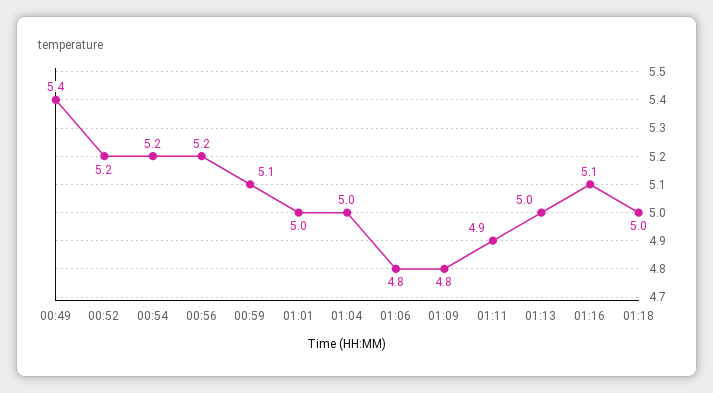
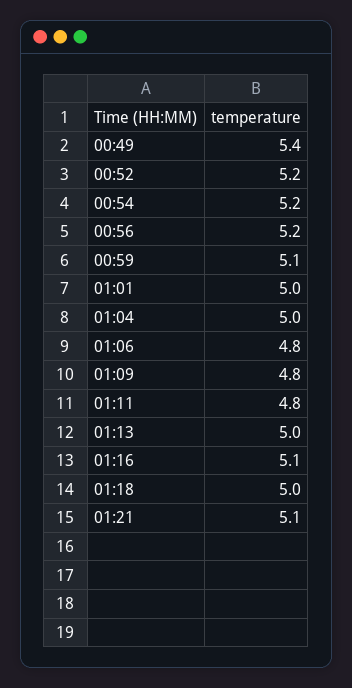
01:11: 4.9 -> 4.8
01:21: none -> 5.1

